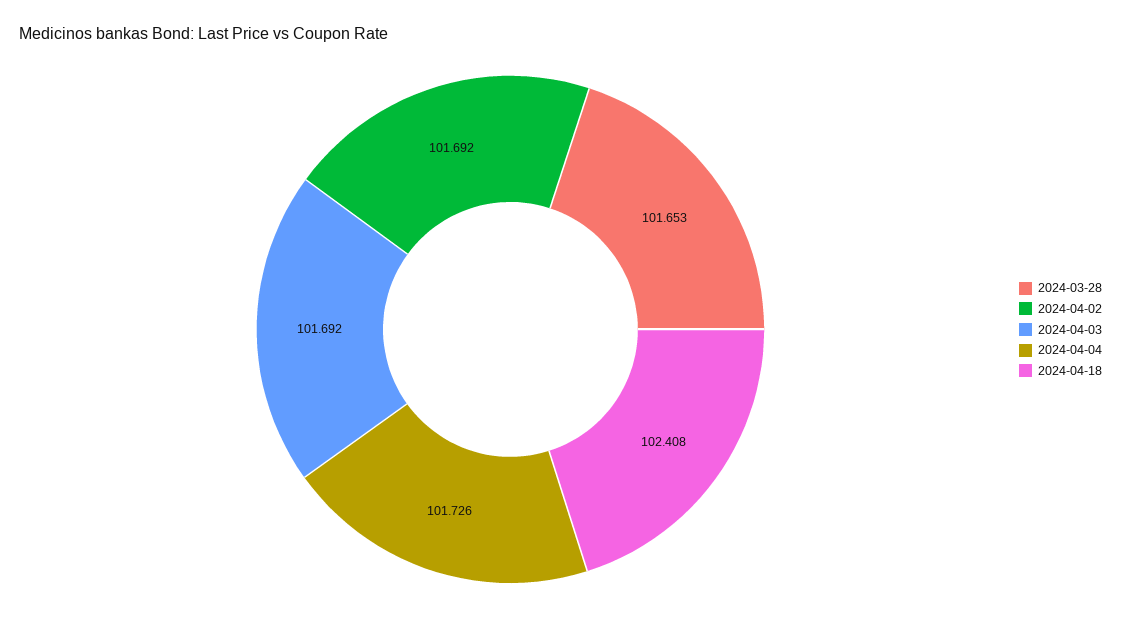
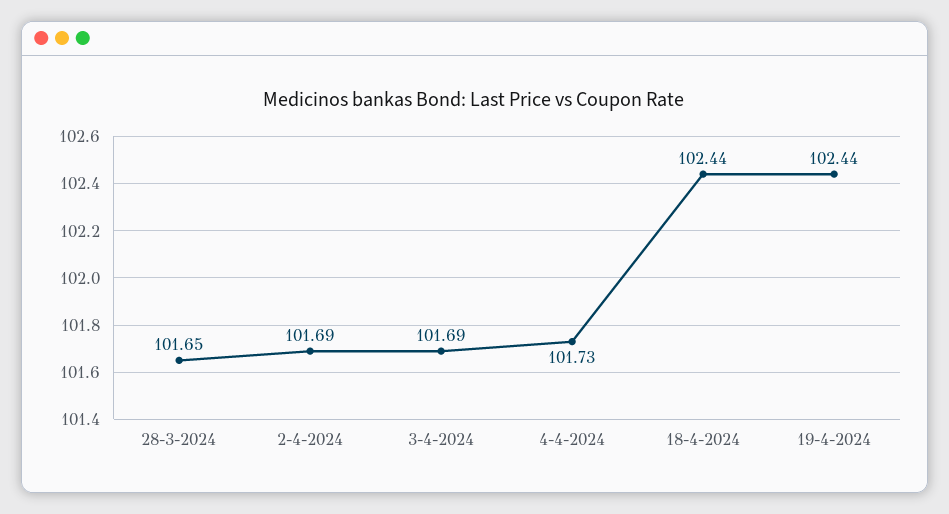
2024-04-18: 102.408 -> 102.44
19-4-2024: none -> 102.44

